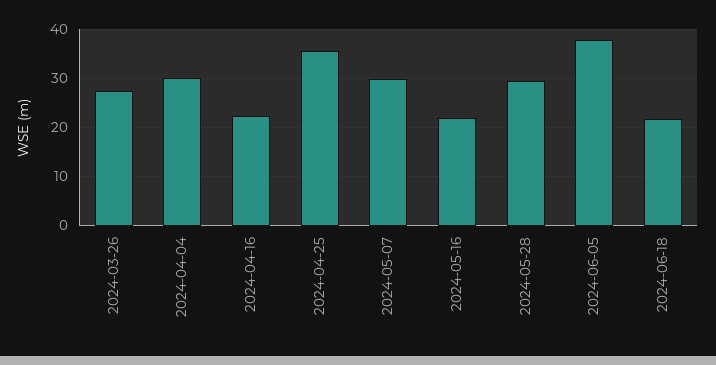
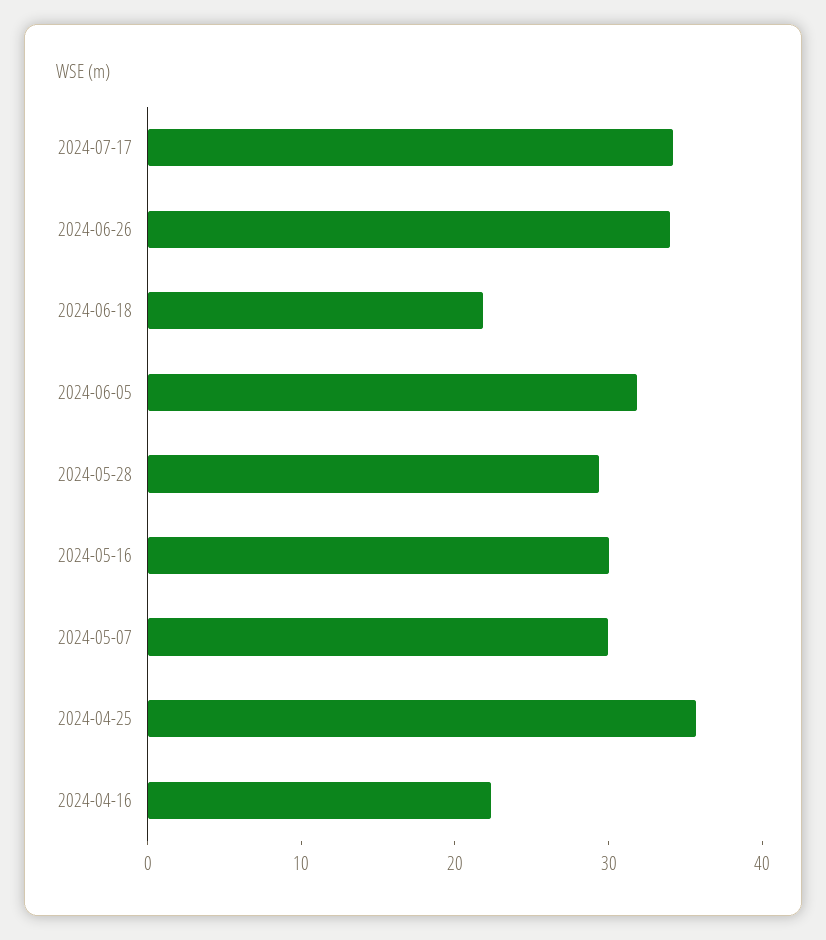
2024-03-26: 28 -> none
2024-04-04: 30 -> none
2024-05-16: 22 -> 30
2024-06-05: 38 -> 32
2024-07-17: none -> 34
2024-06-26: none -> 34

